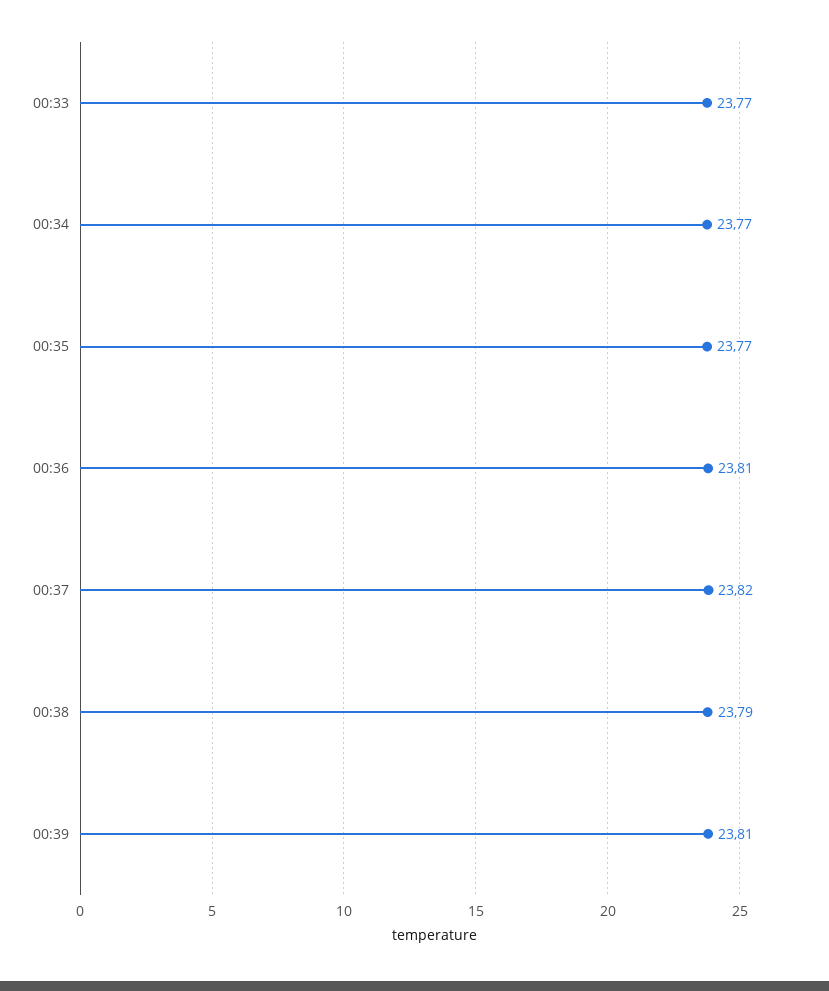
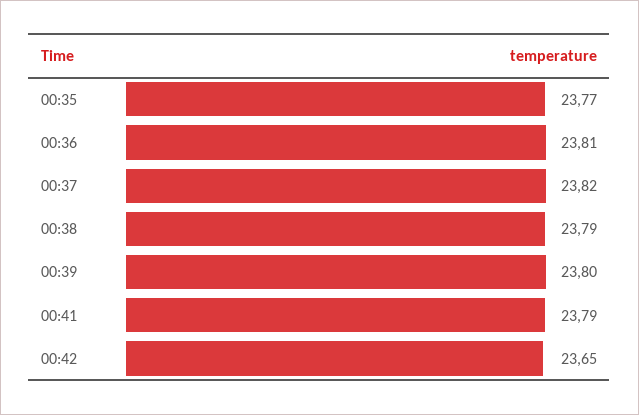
00:33: 23.77 -> none
00:34: 23.77 -> none
00:39: 23.81 -> 23.8
00:41: none -> 23.79
00:42: none -> 23.65

